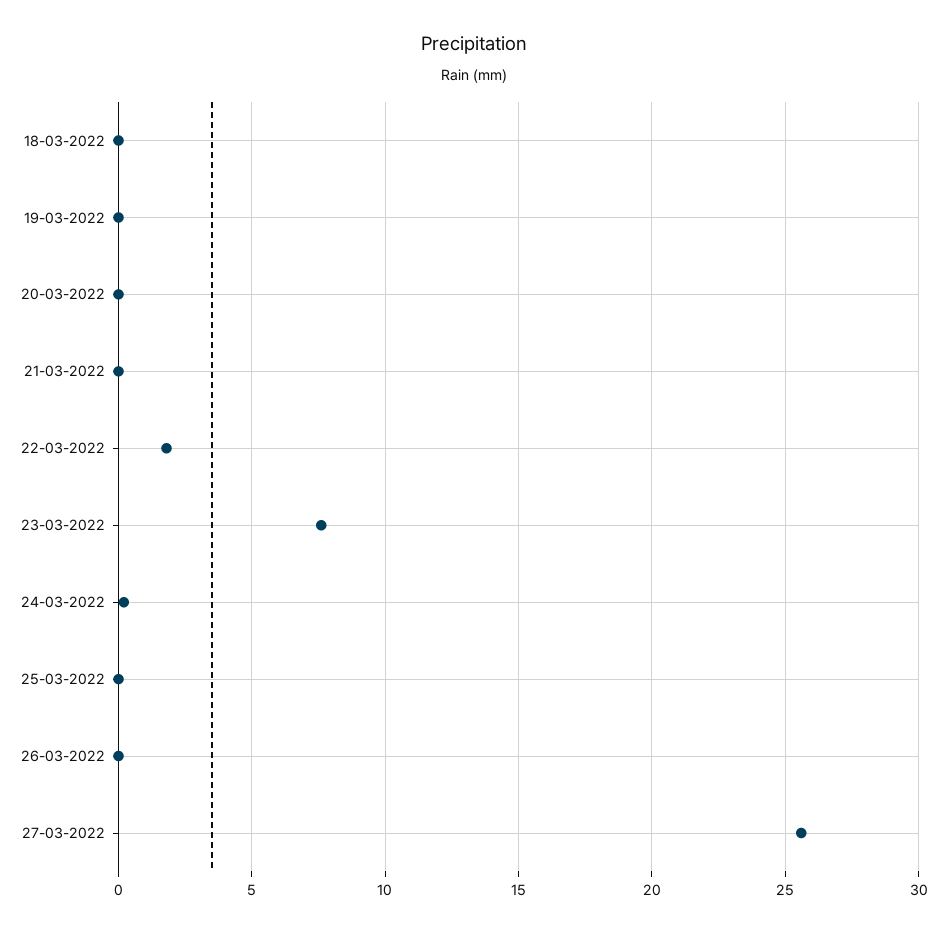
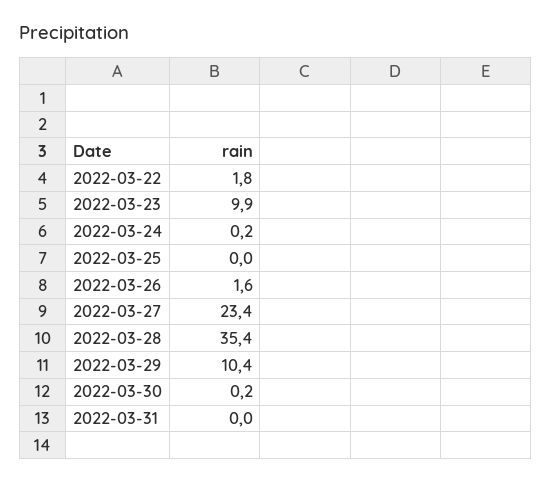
18-03-2022: 0 -> none
19-03-2022: 0 -> none
20-03-2022: 0 -> none
21-03-2022: 0 -> none
23-03-2022: 7.5 -> 9.9
26-03-2022: 0 -> 1.6
27-03-2022: 25.5 -> 23.4
2022-03-28: none -> 35.4
2022-03-29: none -> 10.4
2022-03-30: none -> 0.2
2022-03-31: none -> 0

